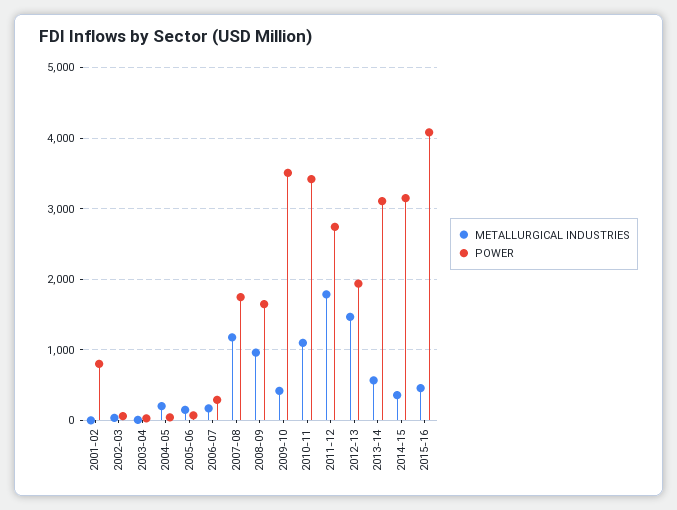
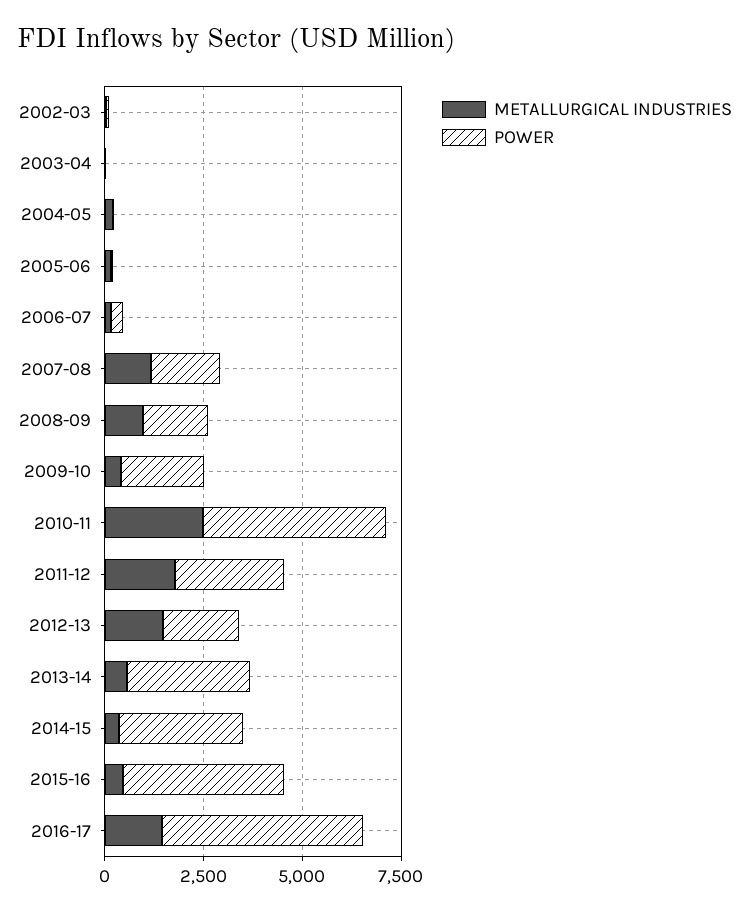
METALLURGICAL INDUSTRIES, 2001-02: 0 -> none
POWER, 2001-02: 800 -> none
POWER, 2009-10: 3500 -> 2000
METALLURGICAL INDUSTRIES, 2010-11: 1100 -> 2500
POWER, 2010-11: 3400 -> 4500
METALLURGICAL INDUSTRIES, 2016-17: none -> 1500
POWER, 2016-17: none -> 5000

